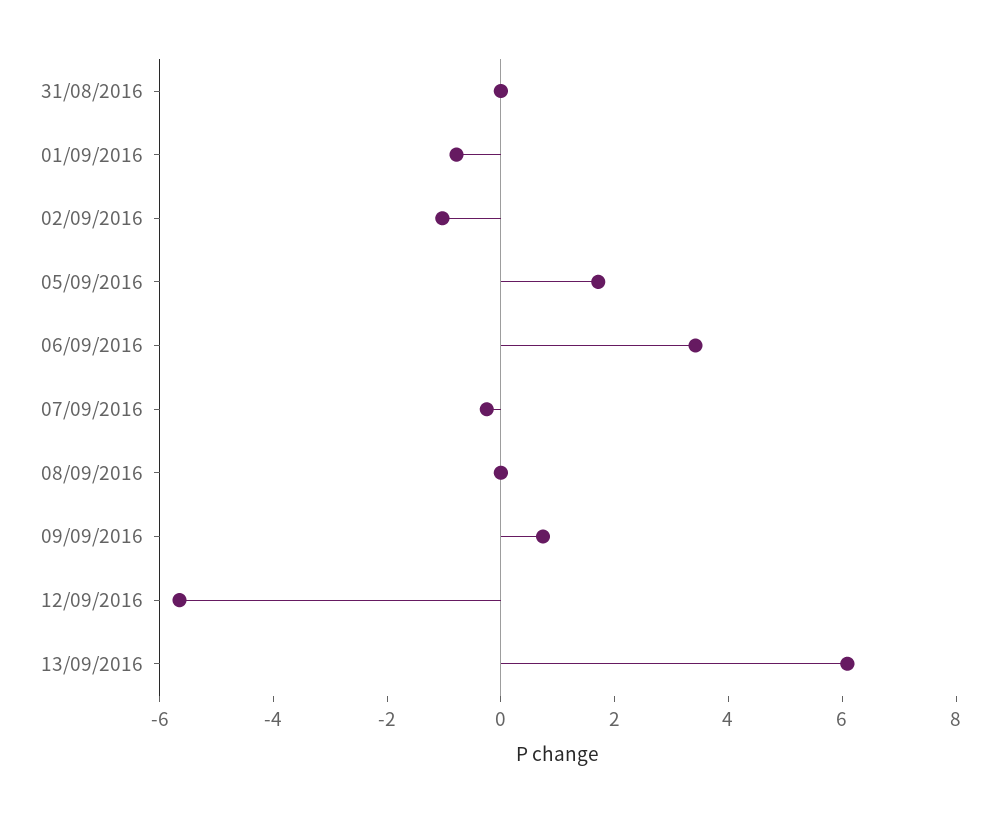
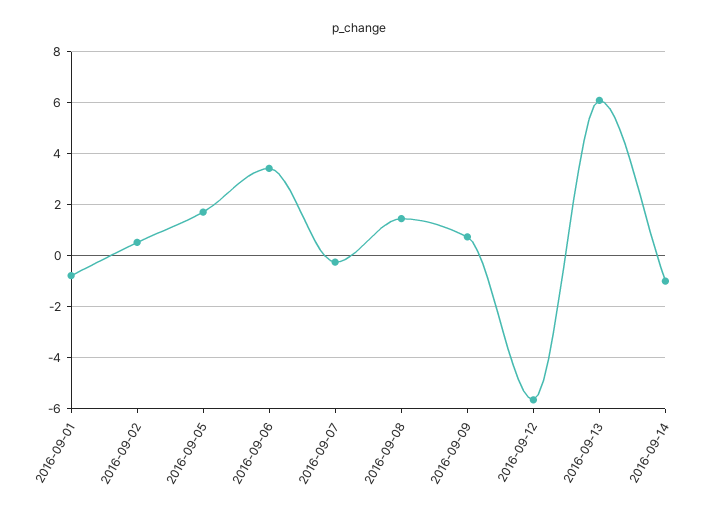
31/08/2016: 0 -> none
02/09/2016: -1 -> 0.5
08/09/2016: 0 -> 1.5
2016-09-14: none -> -1

